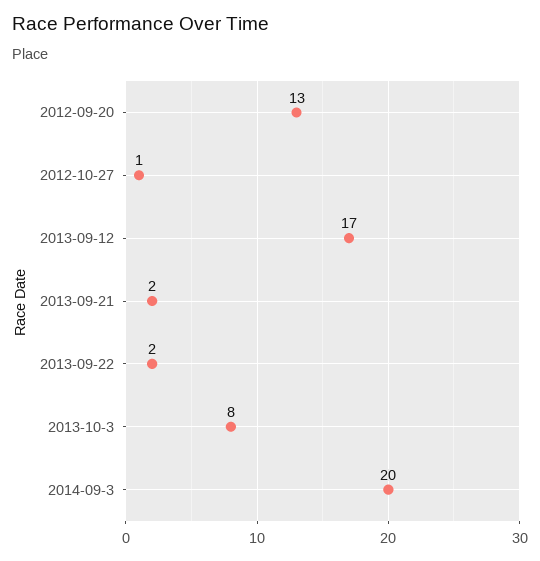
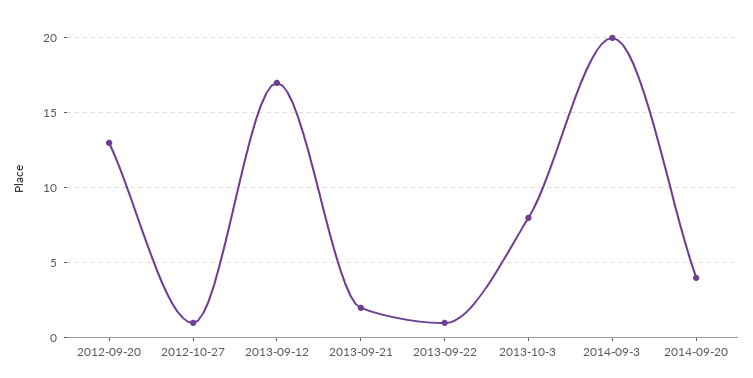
2013-09-22: 2 -> 1
2014-09-20: none -> 4

